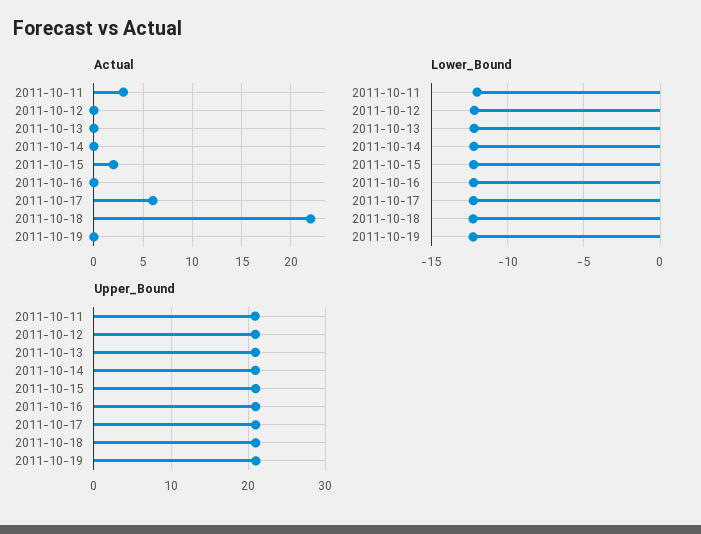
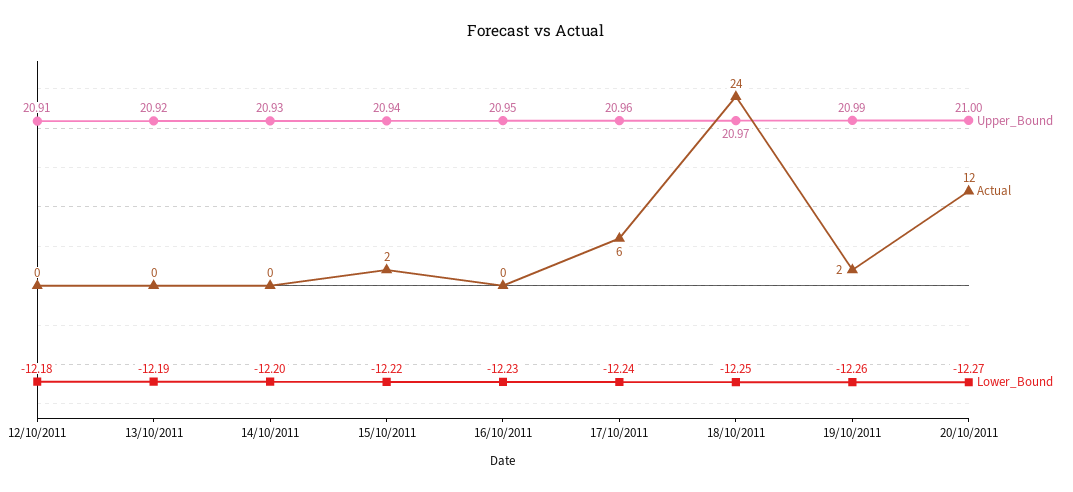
Actual, 2011-10-11: 3 -> none
Actual, 2011-10-18: 22 -> 24
Actual, 2011-10-19: 0 -> 2
Lower_Bound, 2011-10-11: -12 -> none
Upper_Bound, 2011-10-11: 21 -> none
Upper_Bound, 20/10/2011: none -> 21
Actual, 20/10/2011: none -> 12
Lower_Bound, 20/10/2011: none -> -12.27

